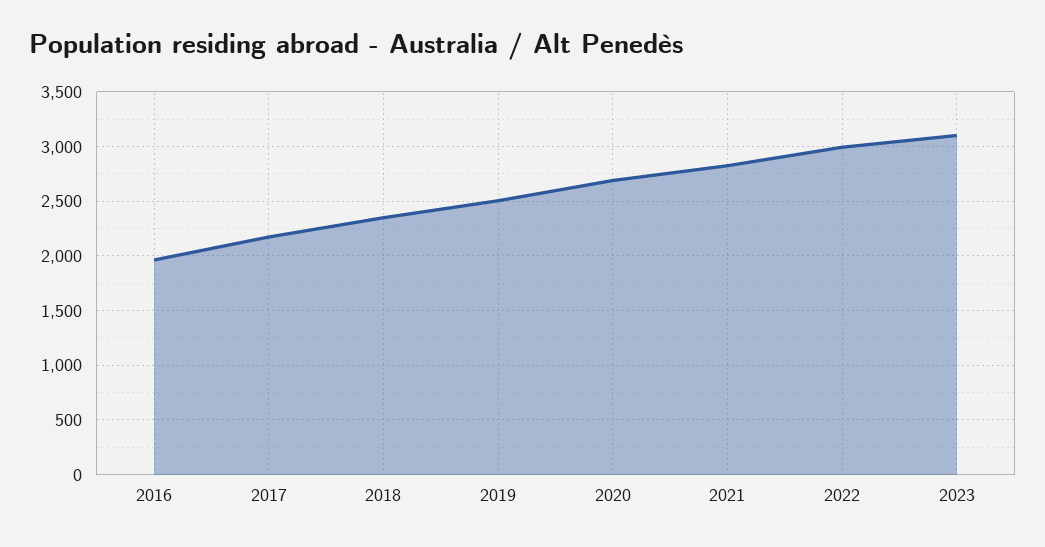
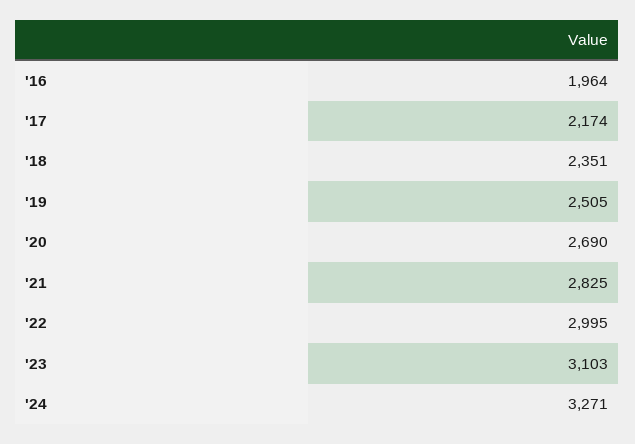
'24: none -> 3271

